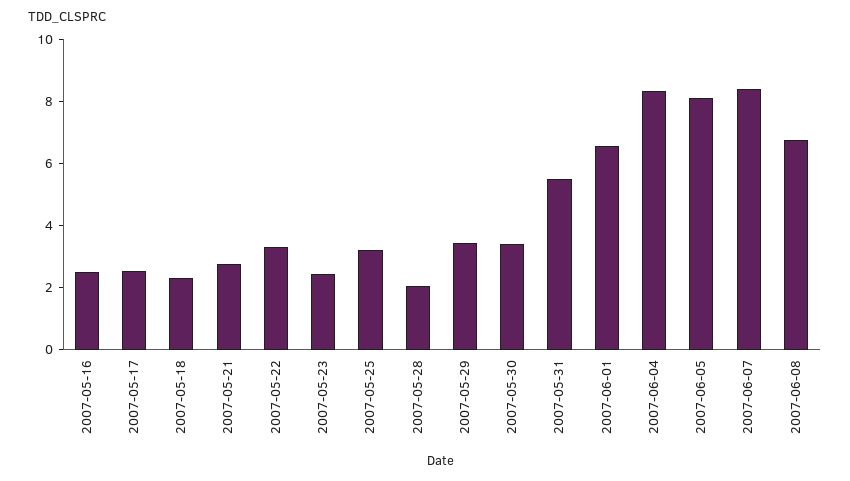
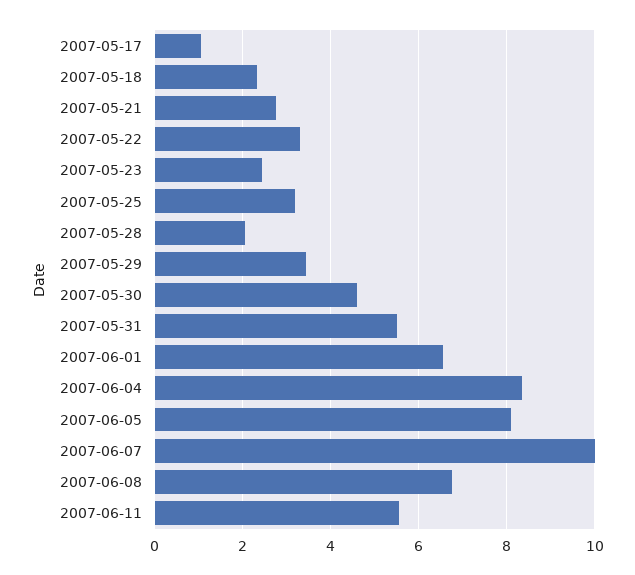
2007-05-16: 2.5 -> none
2007-05-17: 2.5 -> 1
2007-05-30: 3.5 -> 4.6
2007-06-07: 8.5 -> 10
2007-06-11: none -> 5.6

